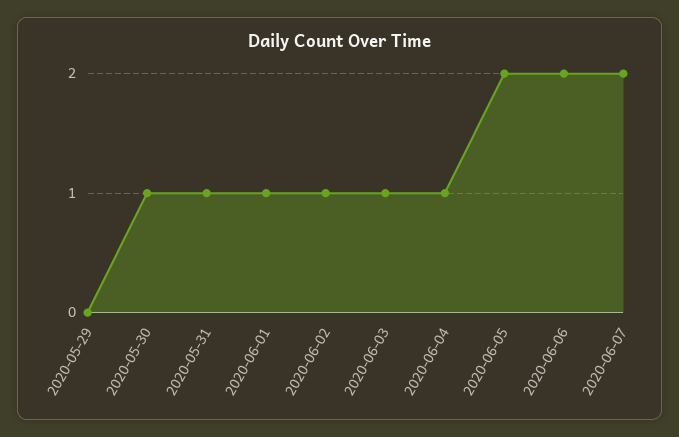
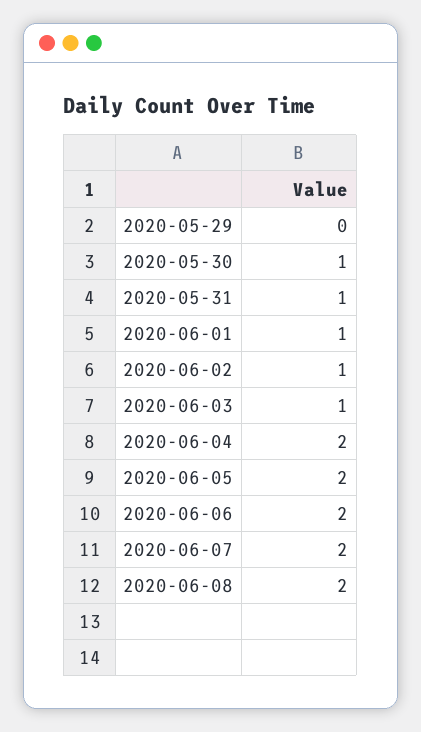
2020-06-04: 1 -> 2
2020-06-08: none -> 2

